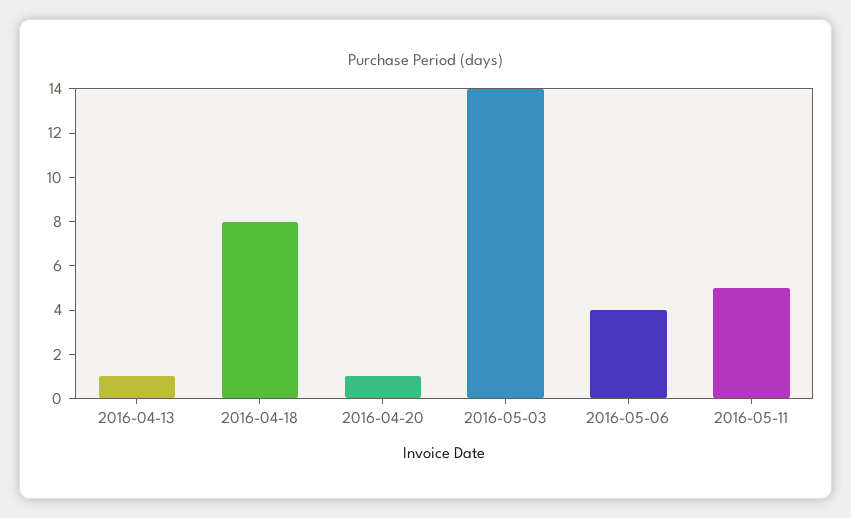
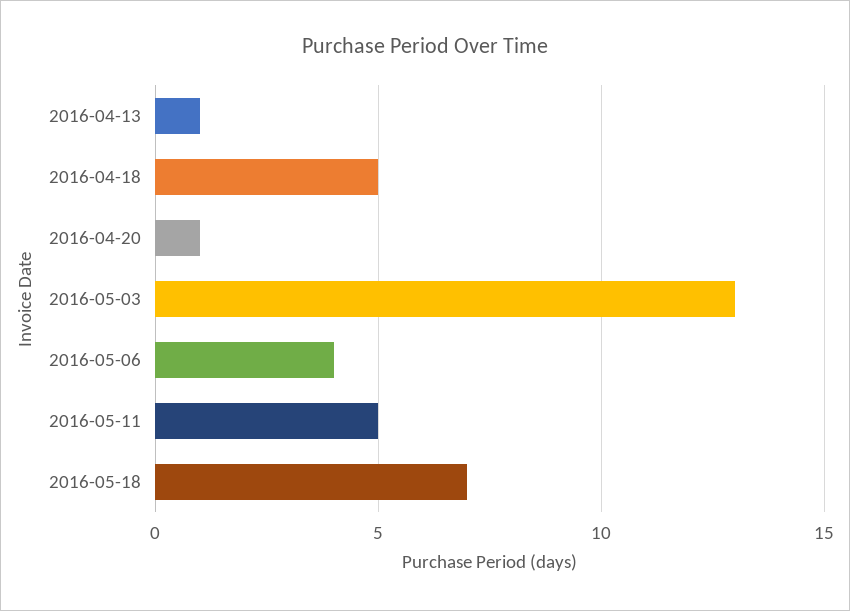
2016-04-18: 8 -> 5
2016-05-03: 14 -> 13
2016-05-18: none -> 7

